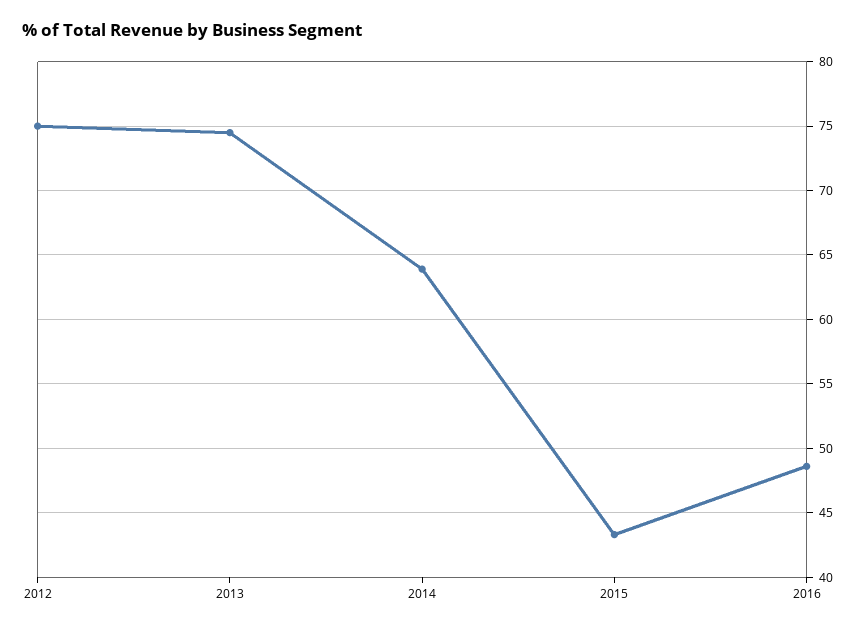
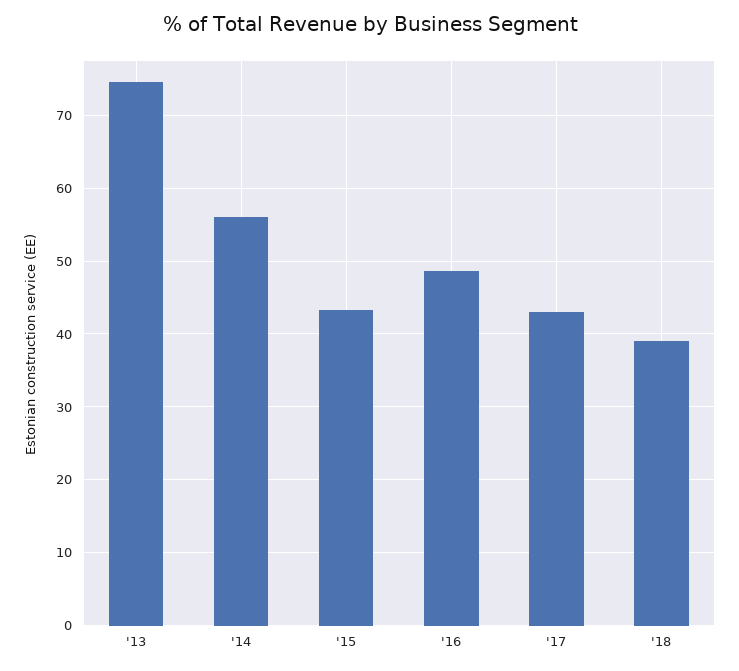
2012: 75 -> none
2014: 64 -> 56
'17: none -> 43
'18: none -> 39

